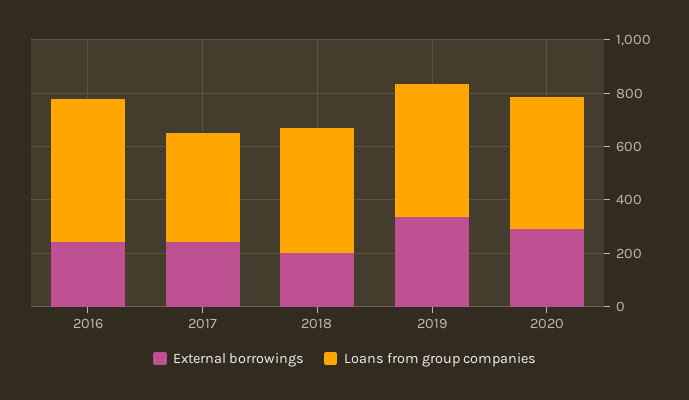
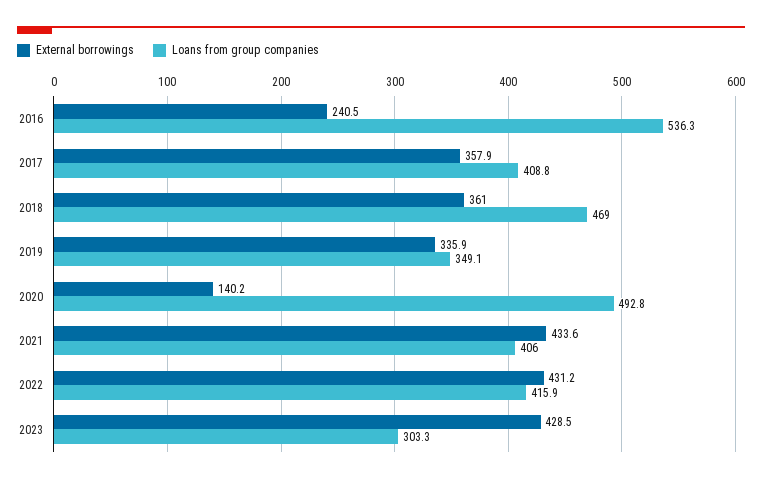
External borrowings, 2017: 250 -> 357.9
External borrowings, 2018: 200 -> 361
Loans from group companies, 2019: 500 -> 349.1
External borrowings, 2020: 300 -> 140.2
External borrowings, 2021: none -> 433.6
Loans from group companies, 2021: none -> 406
External borrowings, 2022: none -> 431.2
Loans from group companies, 2022: none -> 415.9
External borrowings, 2023: none -> 428.5
Loans from group companies, 2023: none -> 303.3

